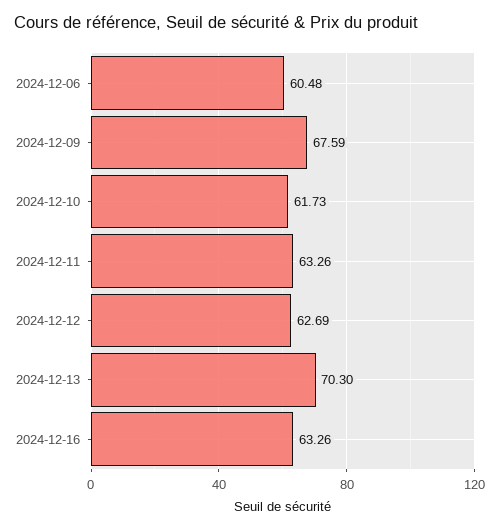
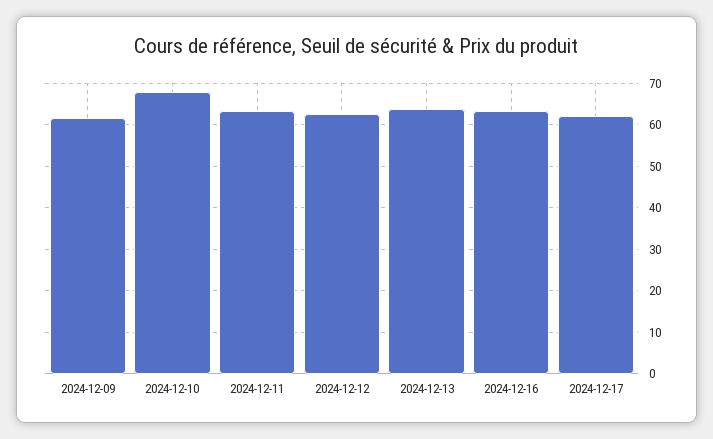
2024-12-06: 60.48 -> none
2024-12-09: 67.59 -> 62
2024-12-10: 61.73 -> 68
2024-12-13: 70.3 -> 64
2024-12-17: none -> 62

